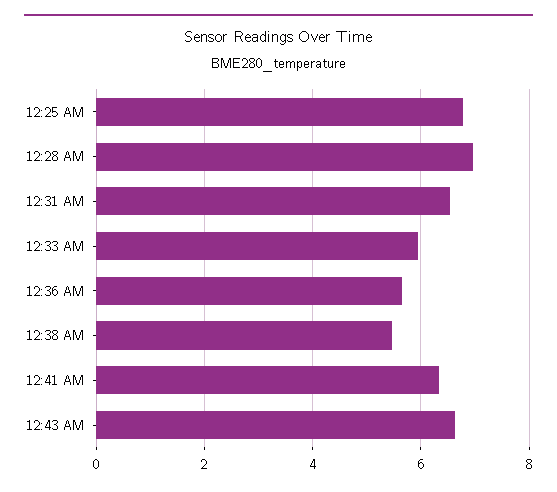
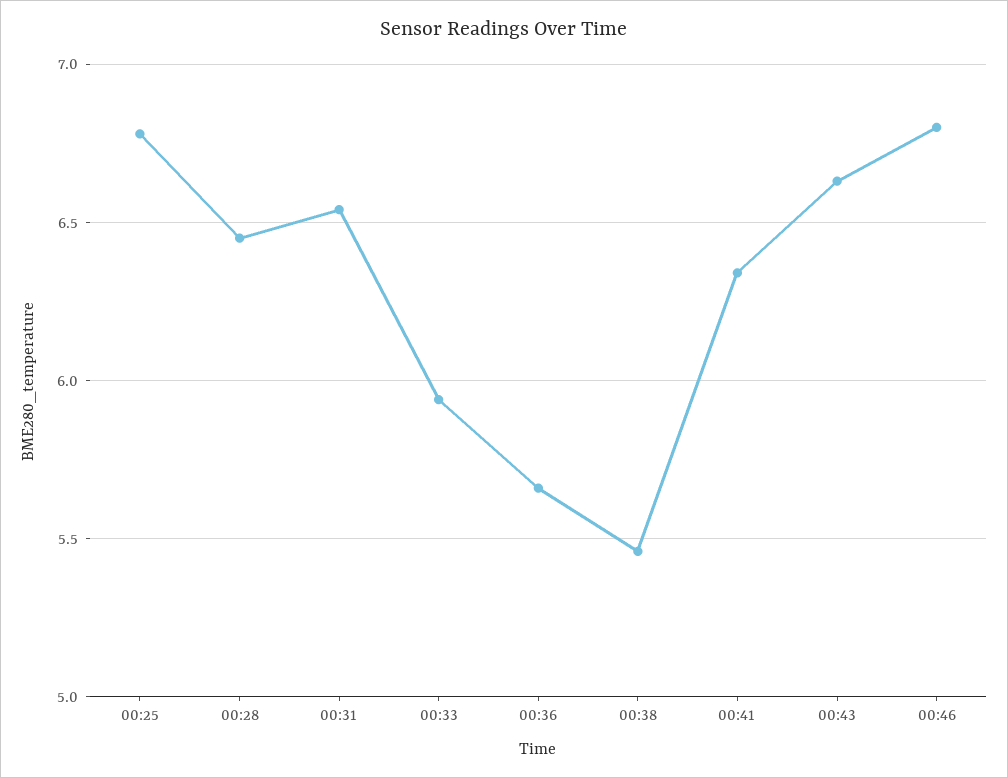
12:28 AM: 7 -> 6.45
00:46: none -> 6.8

